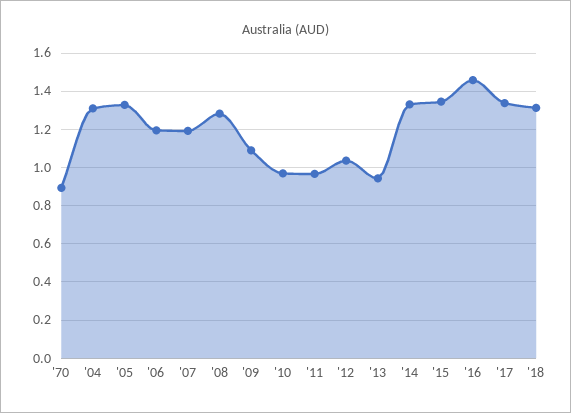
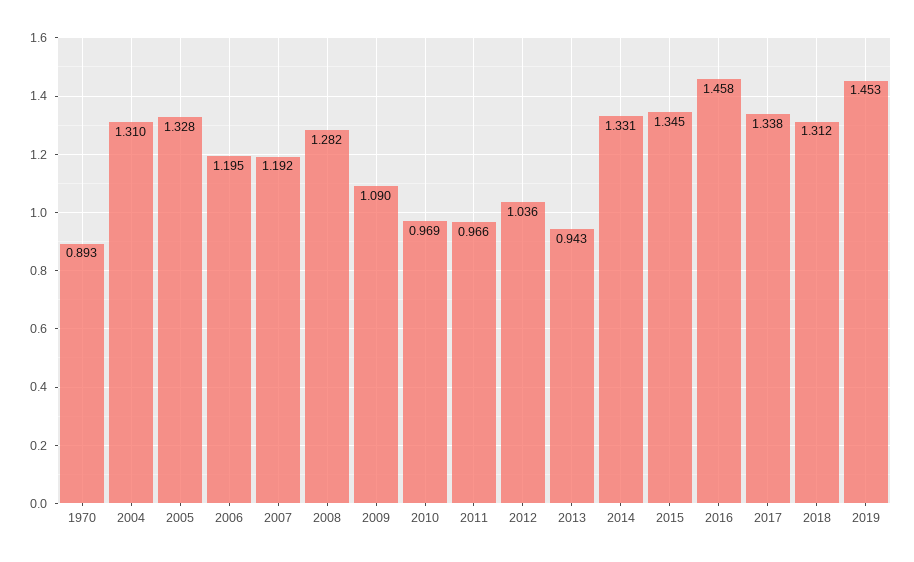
2019: none -> 1.453

